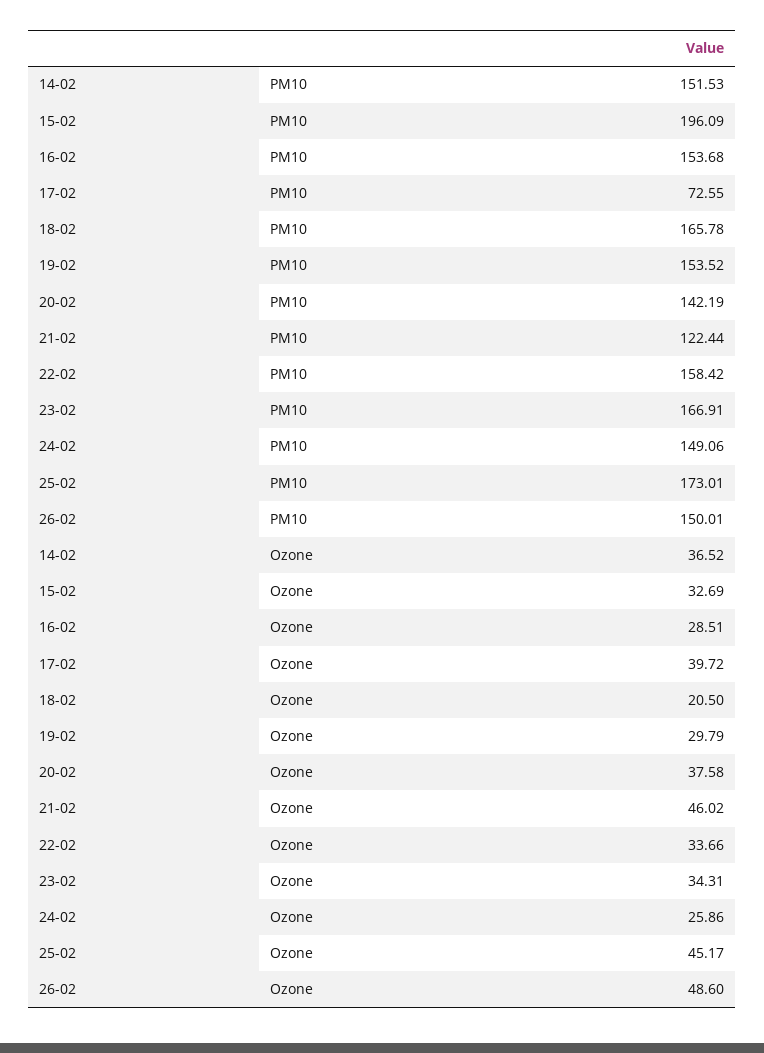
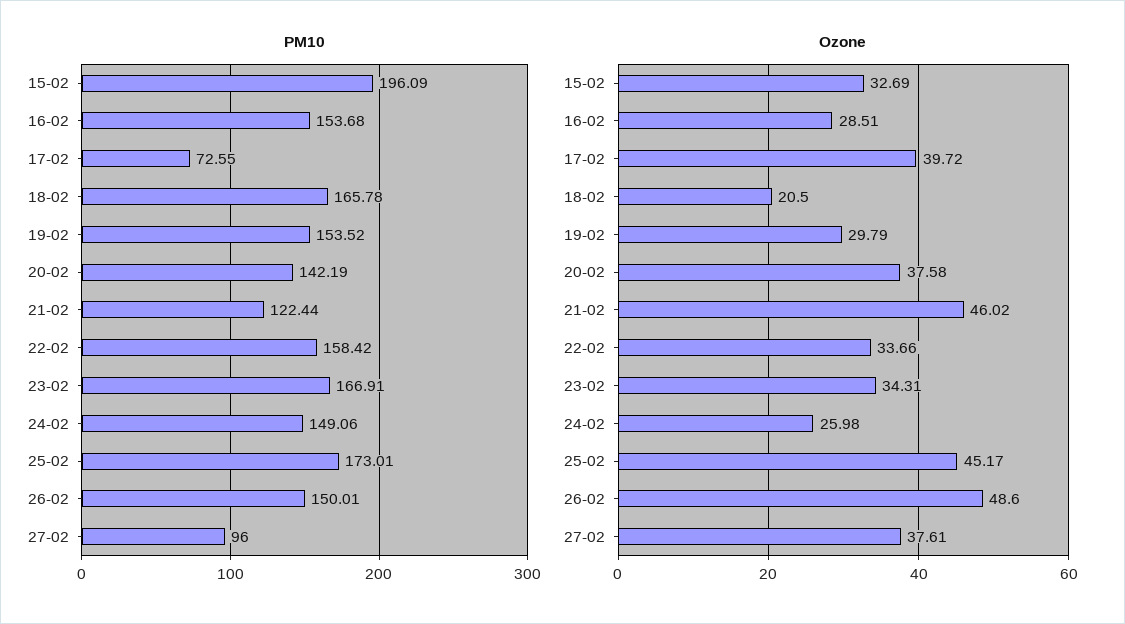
PM10, 14-02: 151.53 -> none
Ozone, 14-02: 36.52 -> none
Ozone, 24-02: 25.86 -> 25.98
PM10, 27-02: none -> 96
Ozone, 27-02: none -> 37.61

